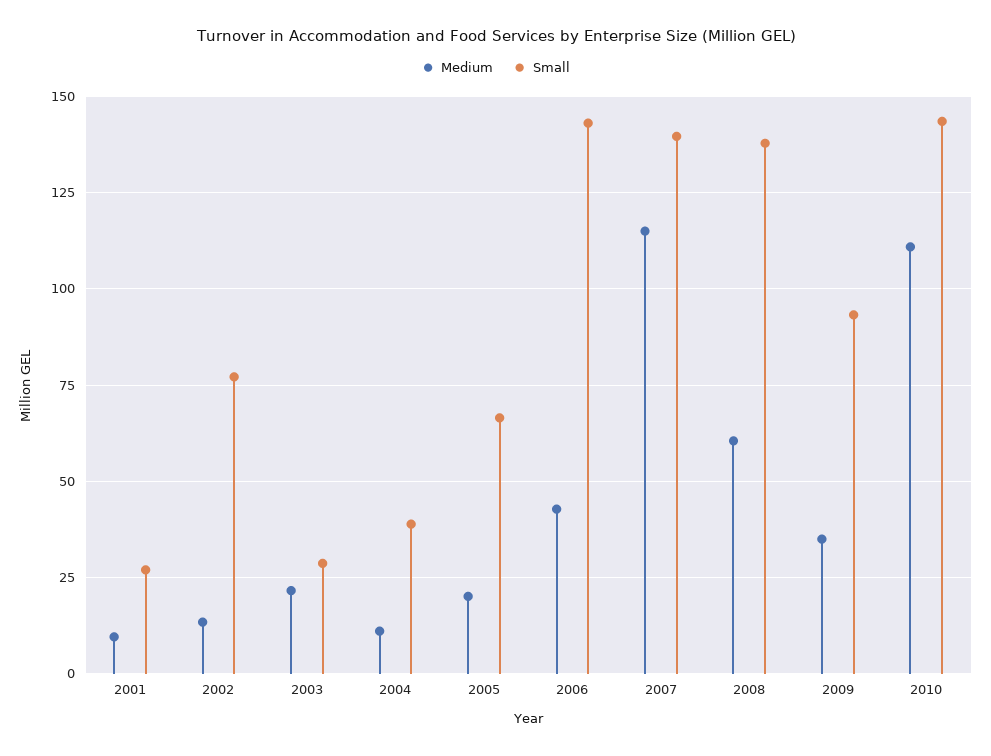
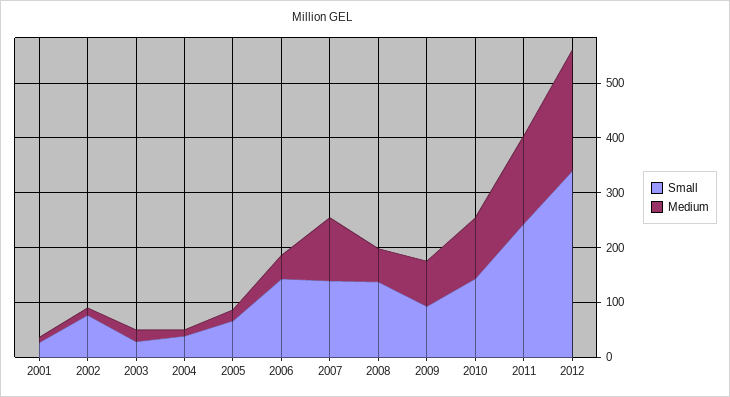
Medium, 2009: 35 -> 80
Small, 2011: none -> 240
Medium, 2011: none -> 160
Small, 2012: none -> 340
Medium, 2012: none -> 220

